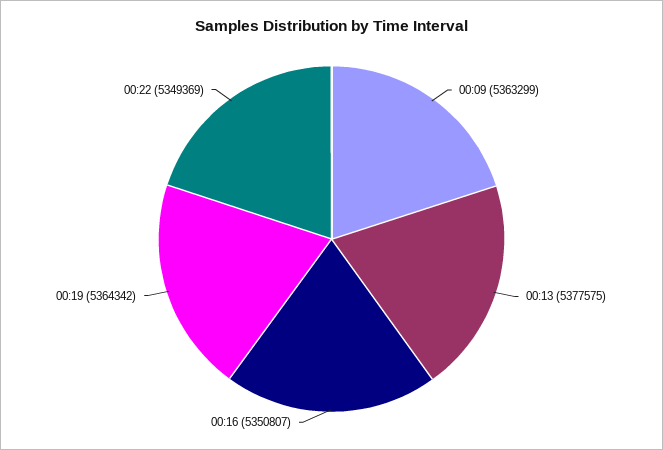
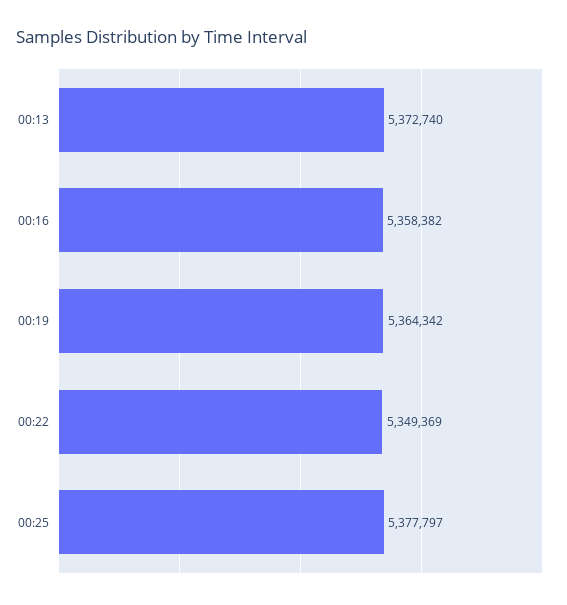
00:09: 5363299 -> none
00:13: 5377575 -> 5372740
00:16: 5350807 -> 5358382
00:25: none -> 5377797

